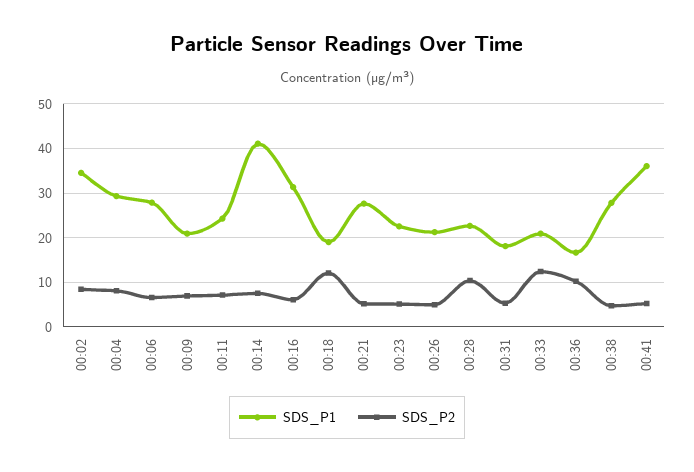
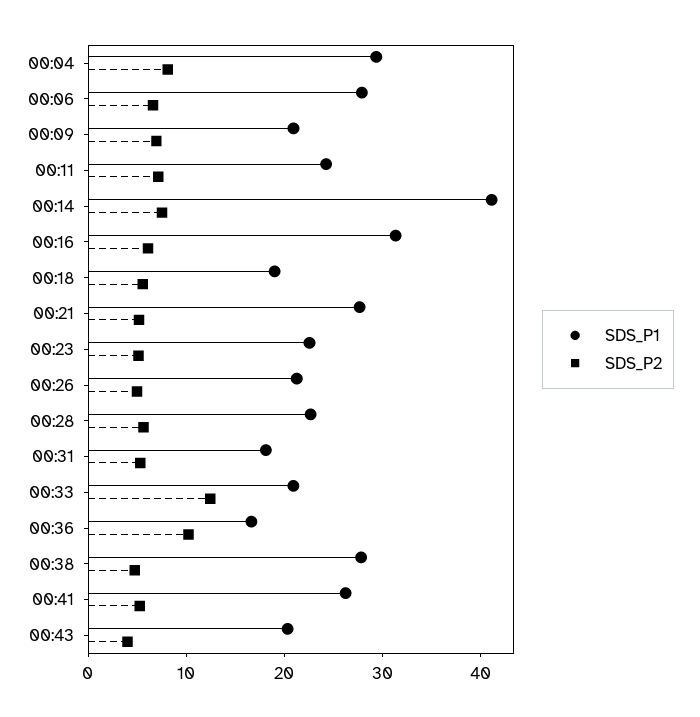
SDS_P1, 00:02: 34 -> none
SDS_P2, 00:02: 8 -> none
SDS_P2, 00:18: 12 -> 6
SDS_P2, 00:28: 10 -> 6
SDS_P1, 00:41: 36 -> 26
SDS_P1, 00:43: none -> 20
SDS_P2, 00:43: none -> 4

